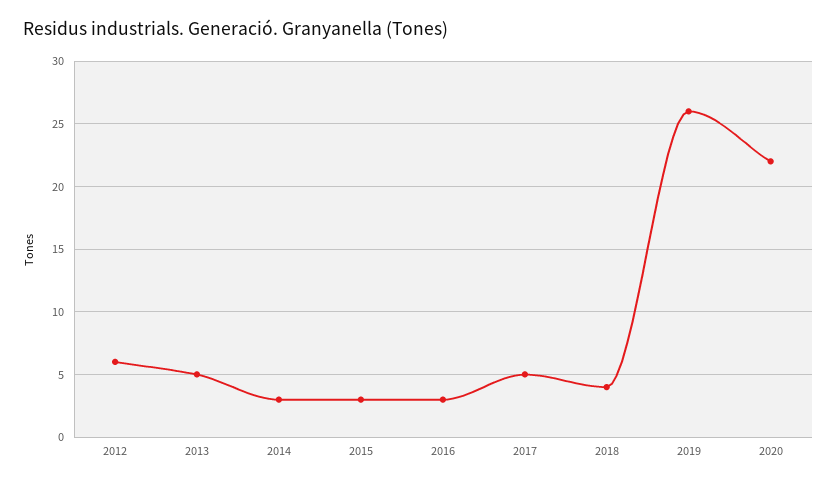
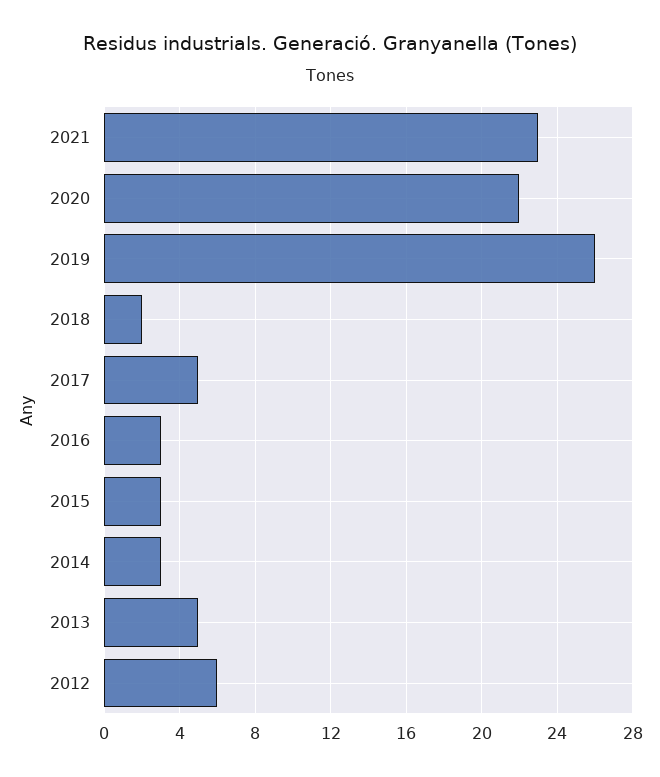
2018: 4 -> 2
2021: none -> 23

